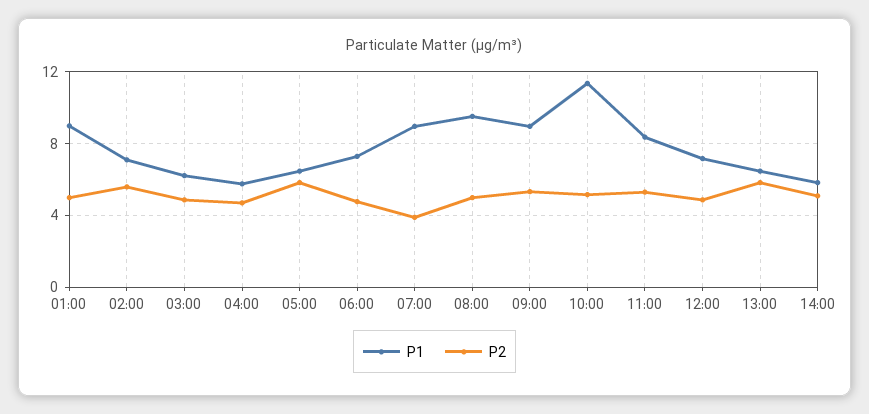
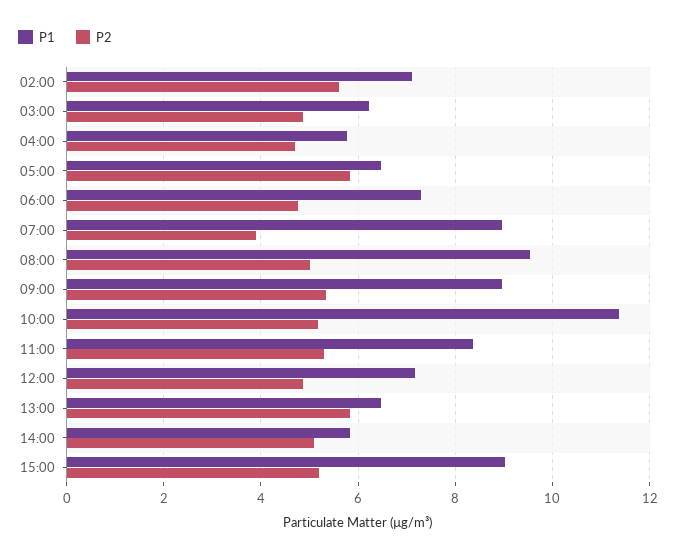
P1, 01:00: 9 -> none
P2, 01:00: 5 -> none
P1, 15:00: none -> 9
P2, 15:00: none -> 5.2

